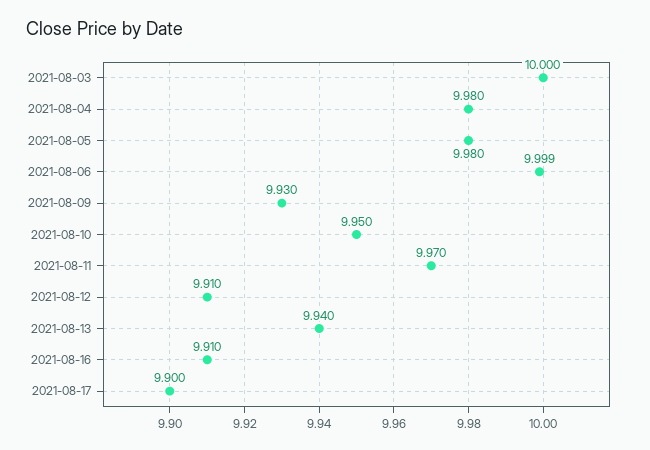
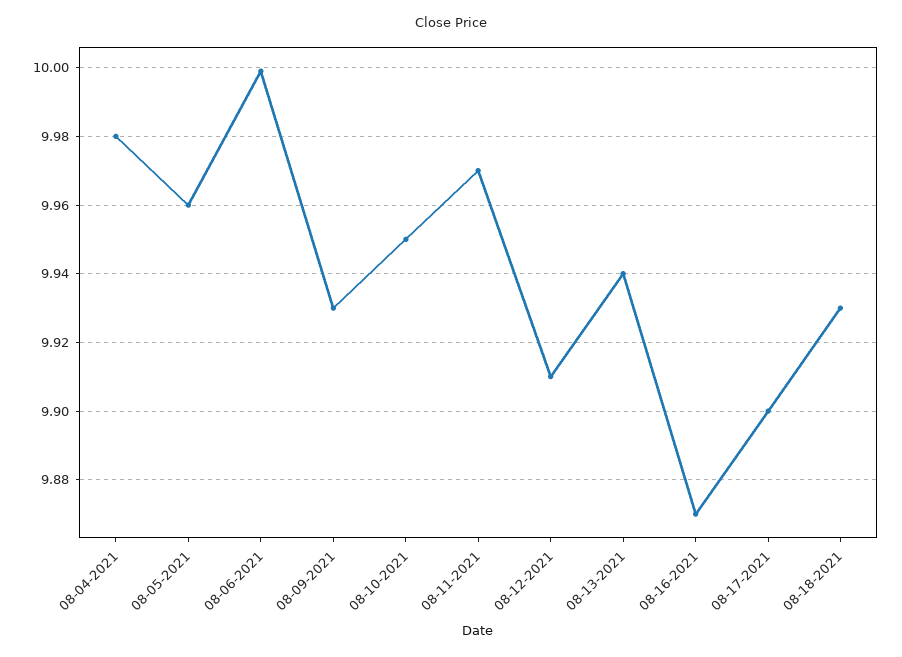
2021-08-03: 10 -> none
2021-08-05: 9.98 -> 9.96
2021-08-16: 9.91 -> 9.87
08-18-2021: none -> 9.93

